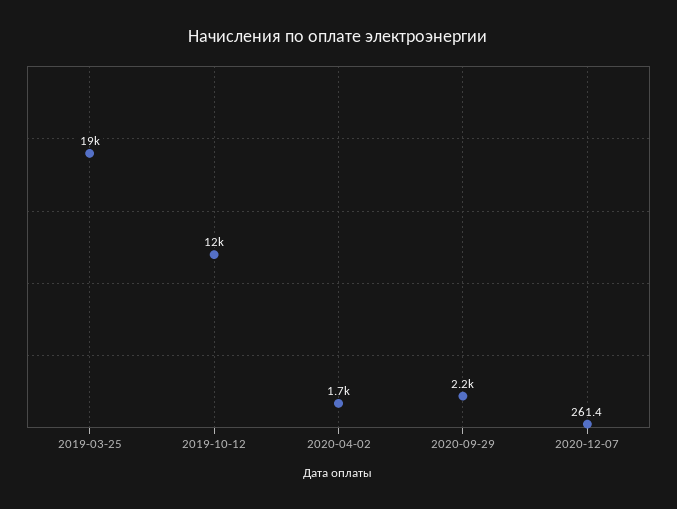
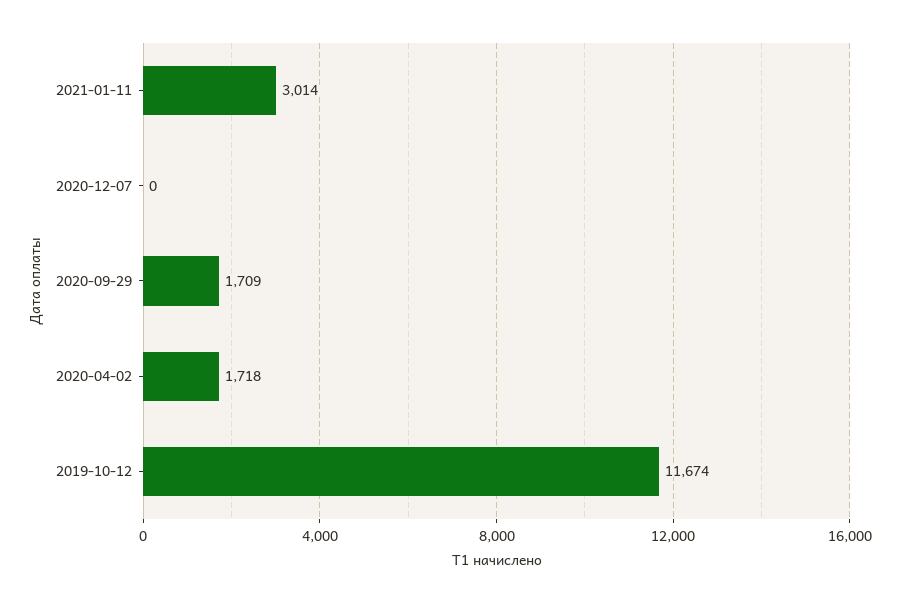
2019-03-25: 19000 -> none
2020-09-29: 2200 -> 1709
2020-12-07: 261.4 -> 0
2021-01-11: none -> 3014

